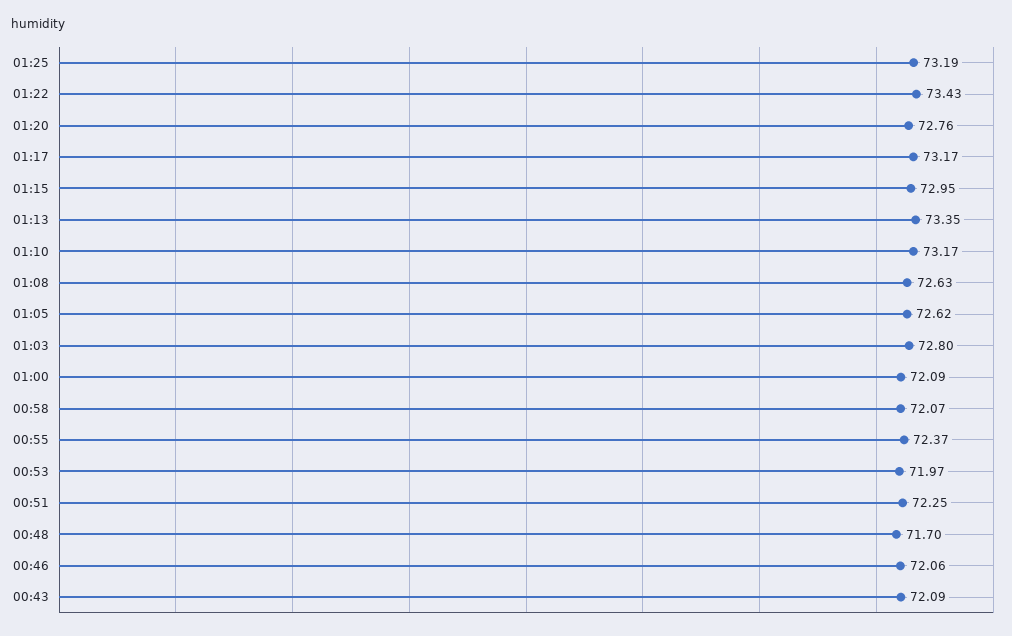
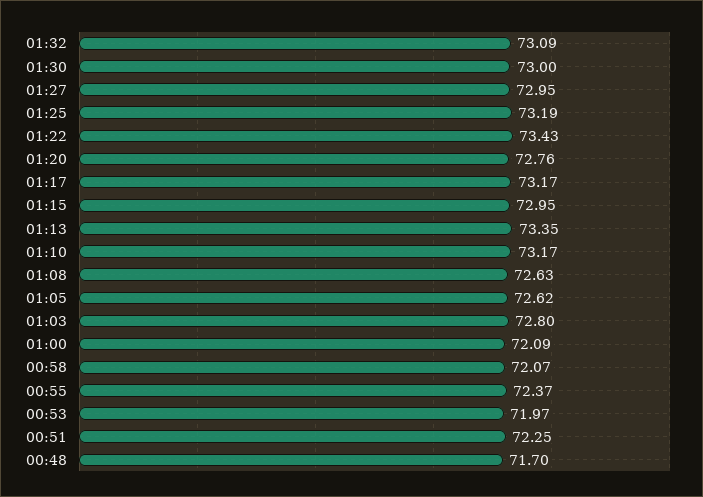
00:46: 72.06 -> none
00:43: 72.09 -> none
01:32: none -> 73.09
01:30: none -> 73
01:27: none -> 72.95

